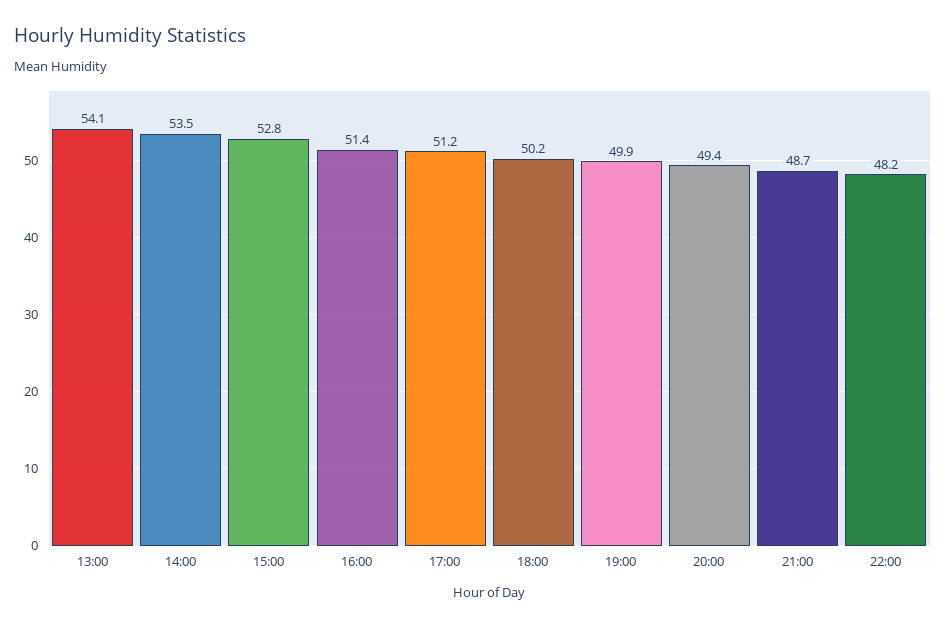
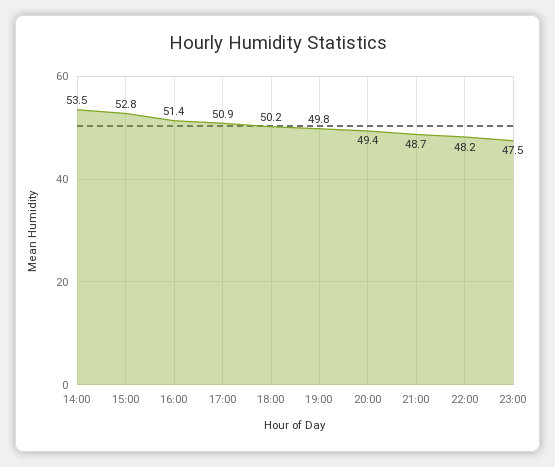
13:00: 54.1 -> none
17:00: 51.2 -> 50.9
19:00: 49.9 -> 49.8
23:00: none -> 47.5

